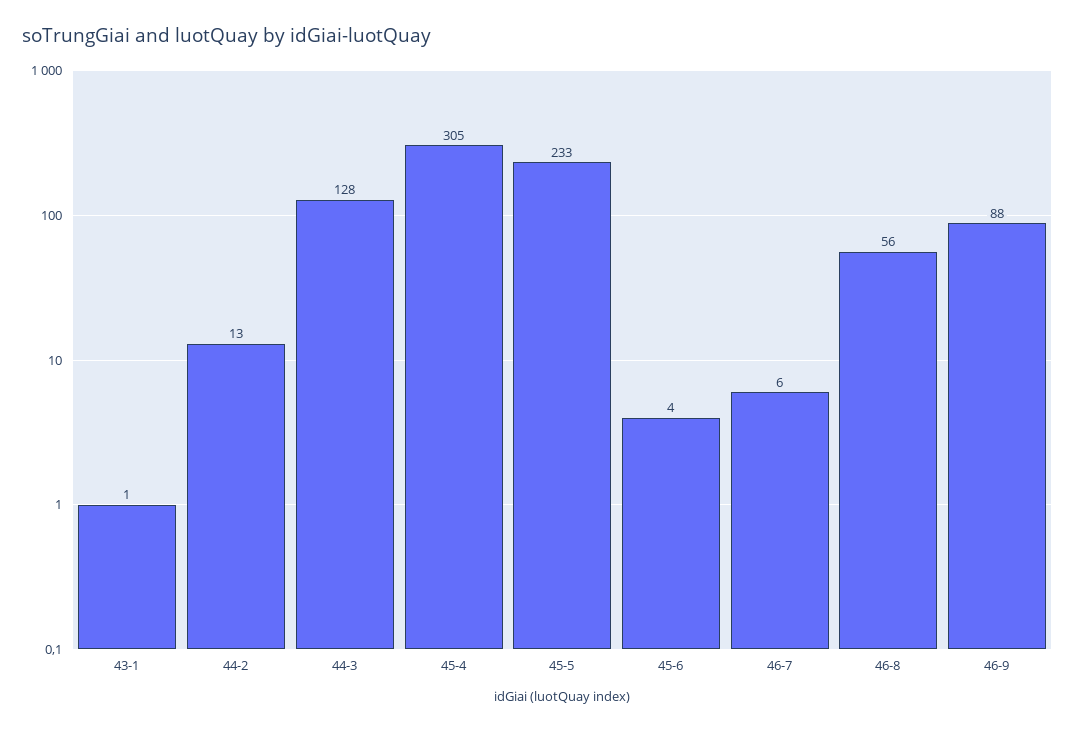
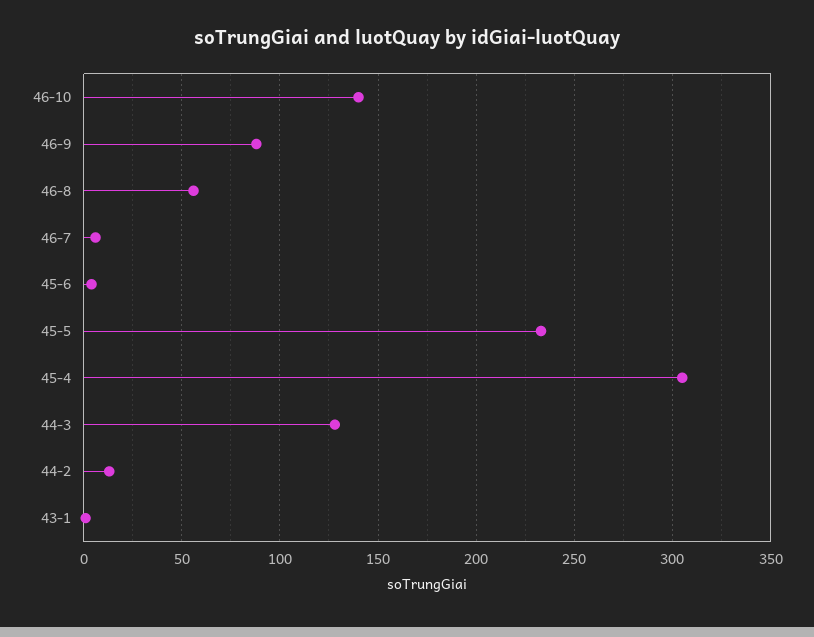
46-10: none -> 140

